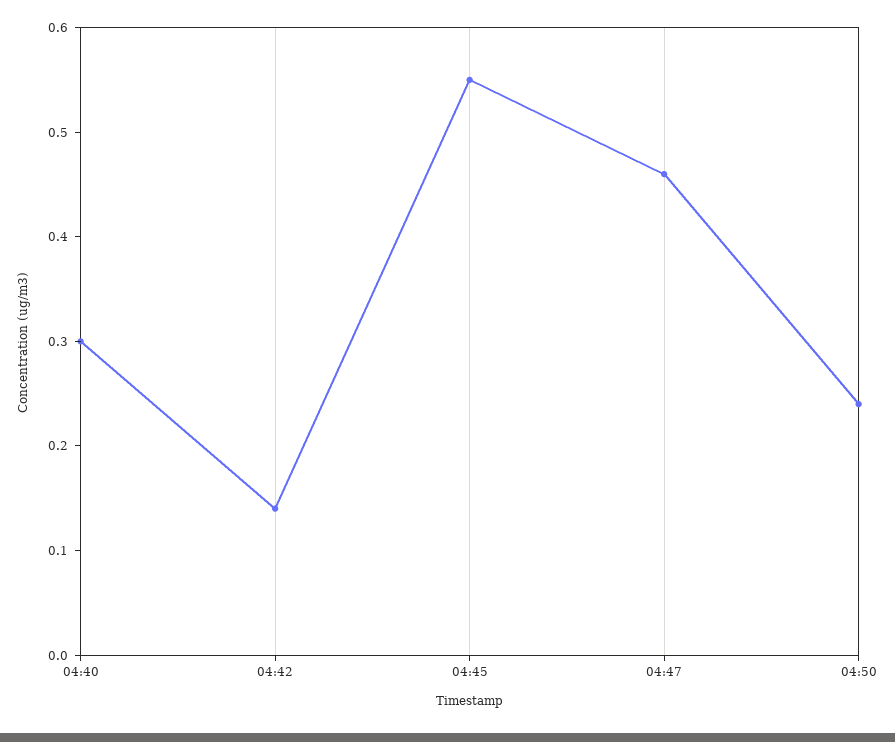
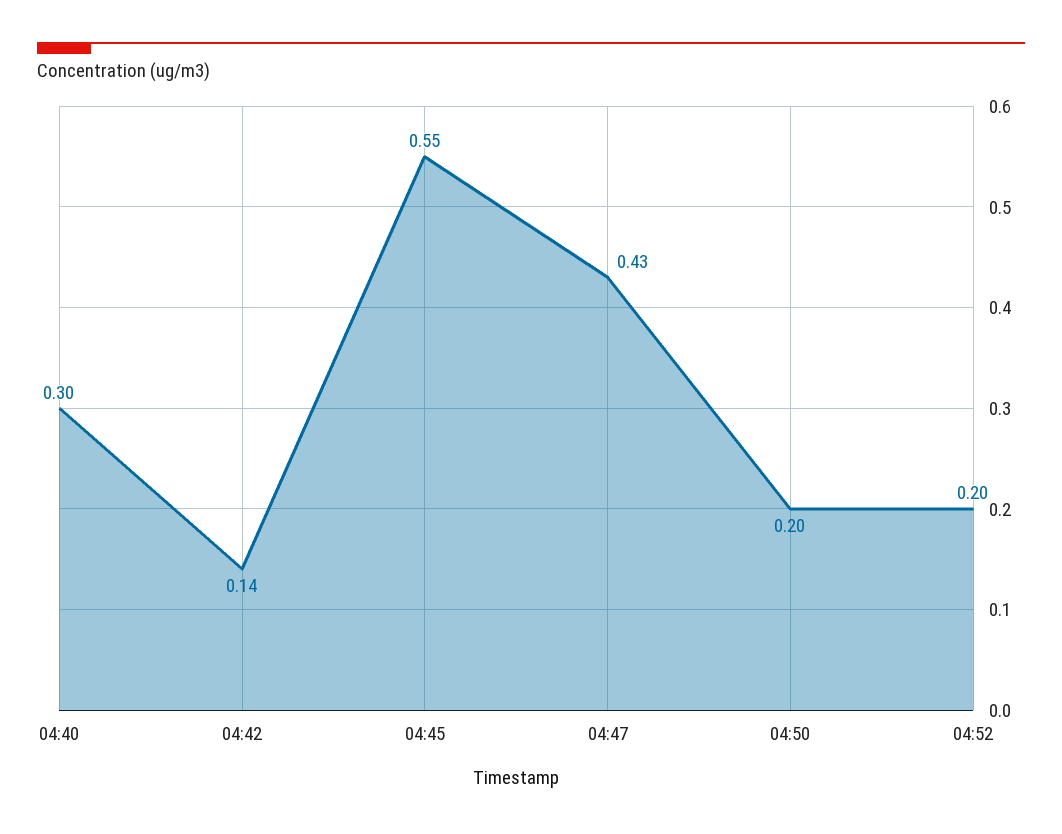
04:47: 0.46 -> 0.43
04:50: 0.24 -> 0.2
04:52: none -> 0.2

